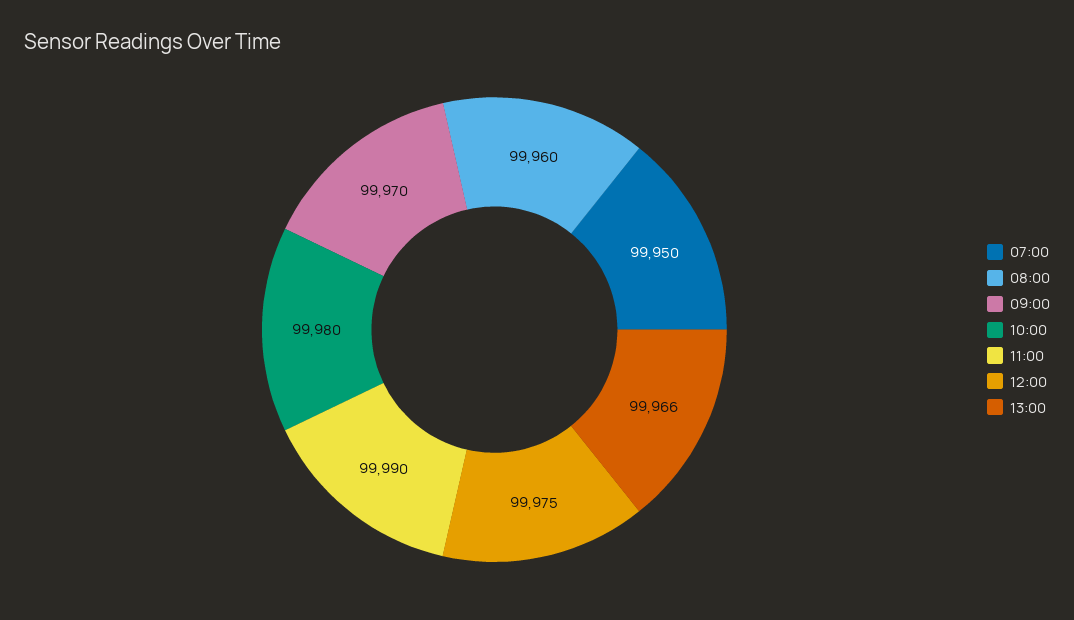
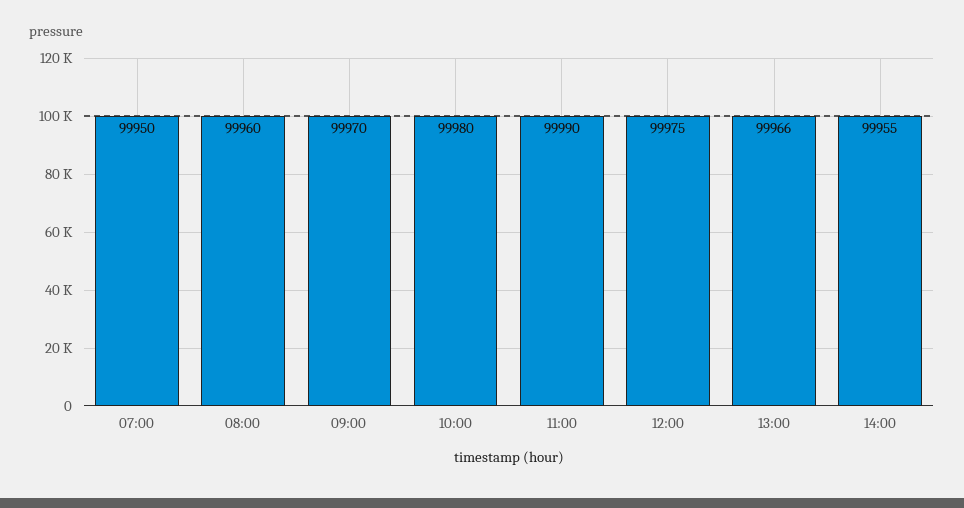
14:00: none -> 99955

